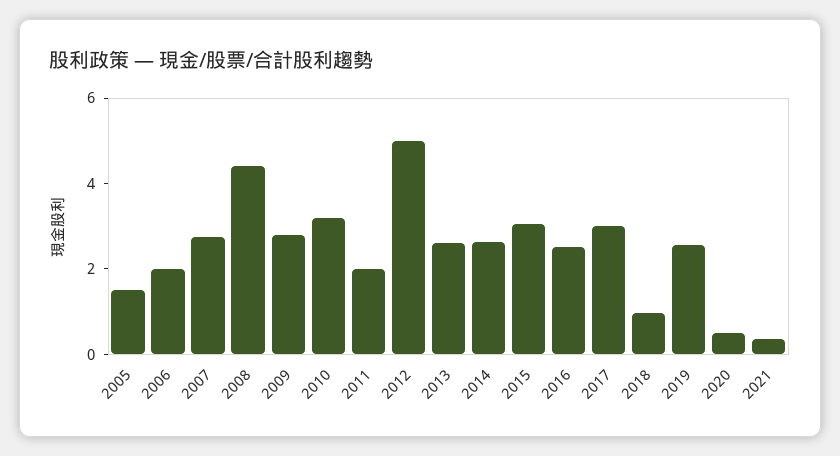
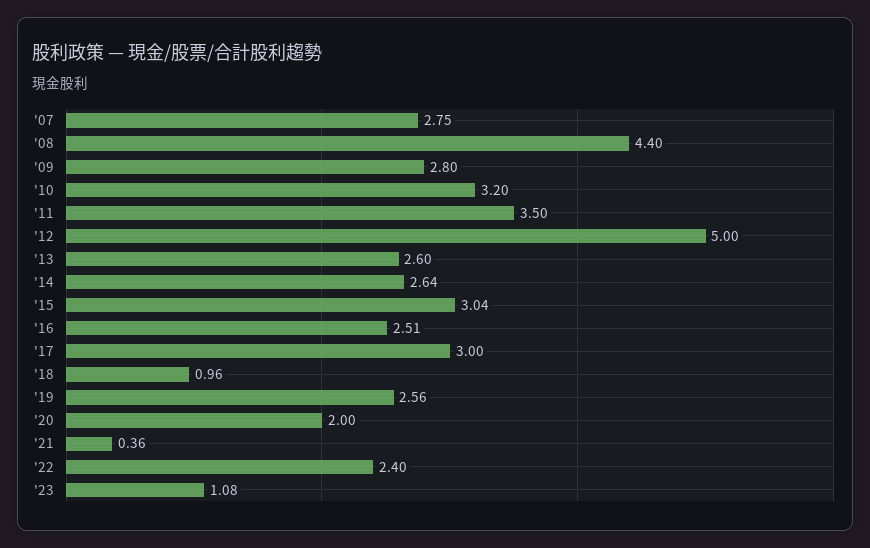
2005: 1.5 -> none
2006: 2 -> none
2011: 2 -> 3.5
2020: 0.5 -> 2
'22: none -> 2.4
'23: none -> 1.08

